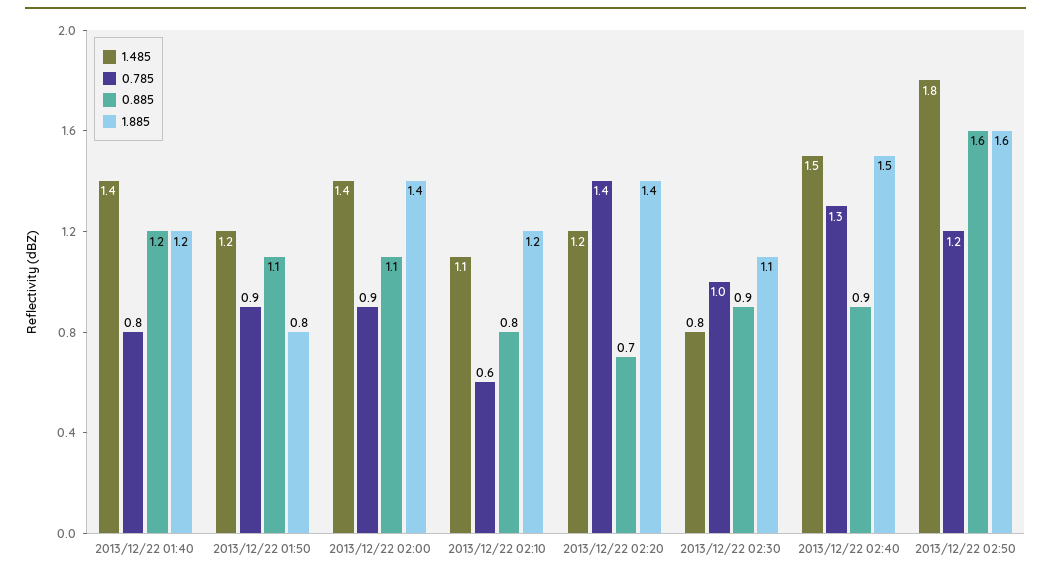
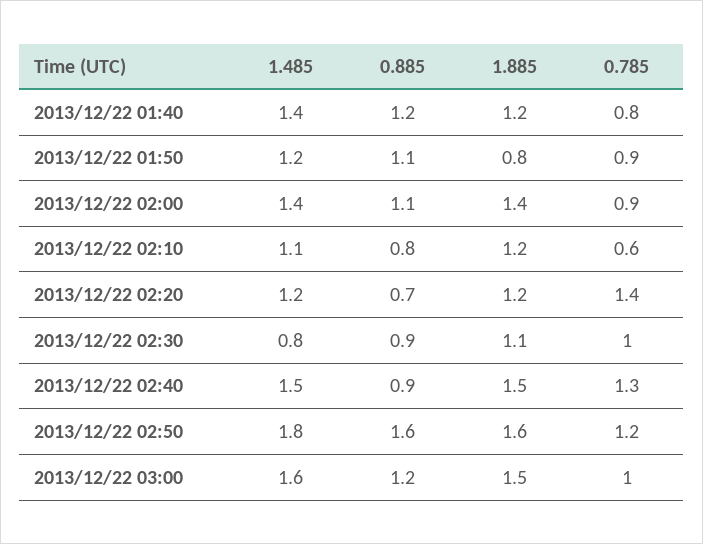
1.885, 2013/12/22 02:20: 1.4 -> 1.2
1.485, 2013/12/22 03:00: none -> 1.6
0.885, 2013/12/22 03:00: none -> 1.2
1.885, 2013/12/22 03:00: none -> 1.5
0.785, 2013/12/22 03:00: none -> 1

